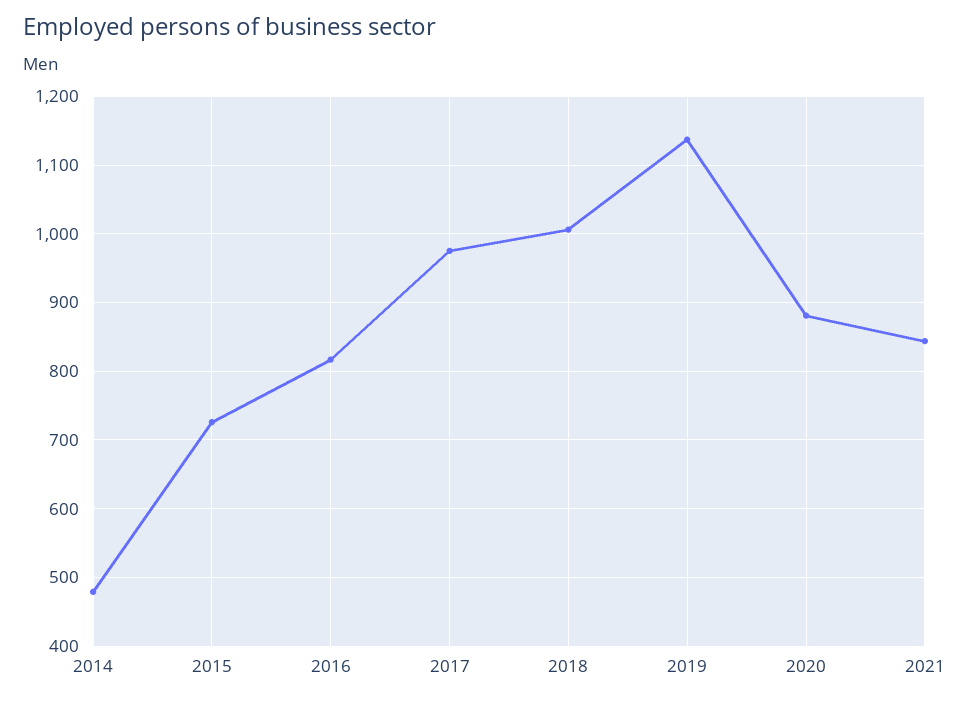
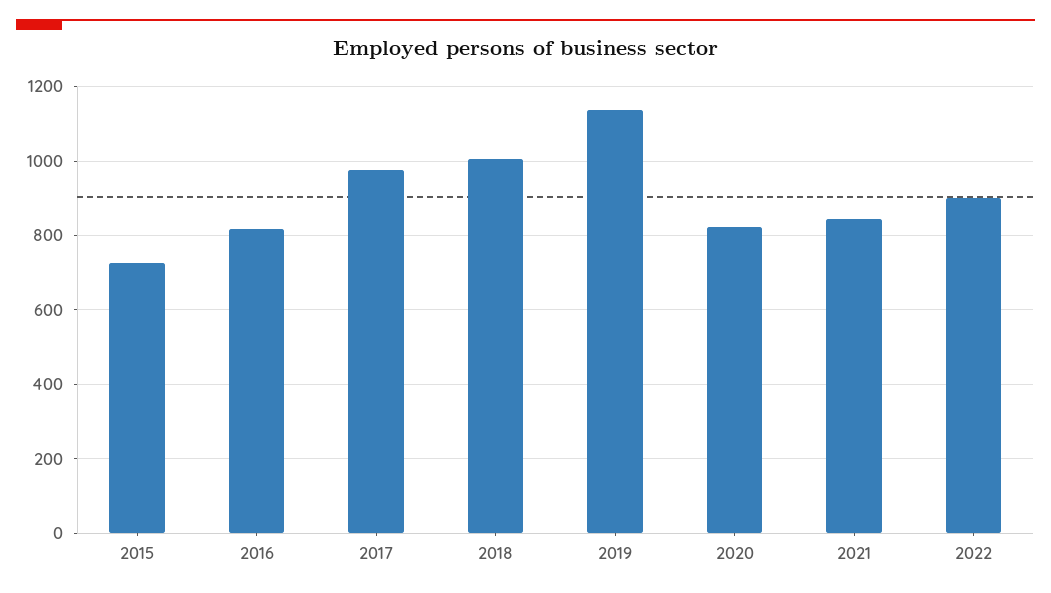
2014: 480 -> none
2020: 880 -> 820
2022: none -> 900

